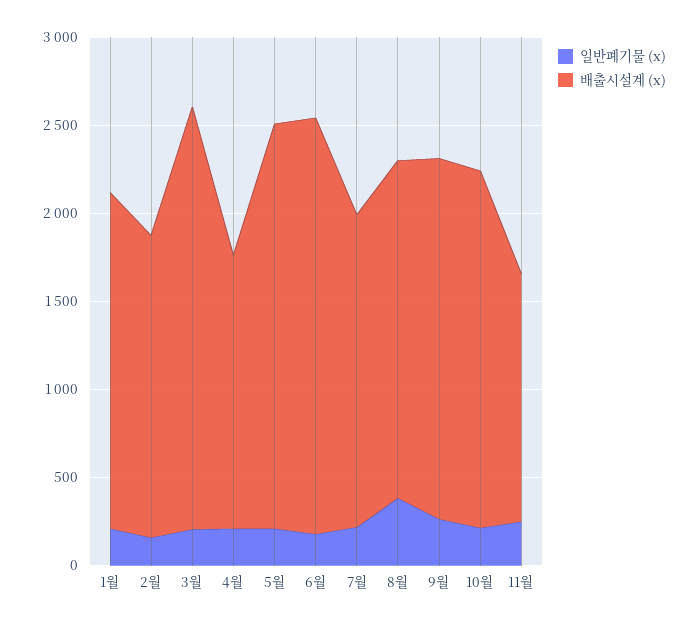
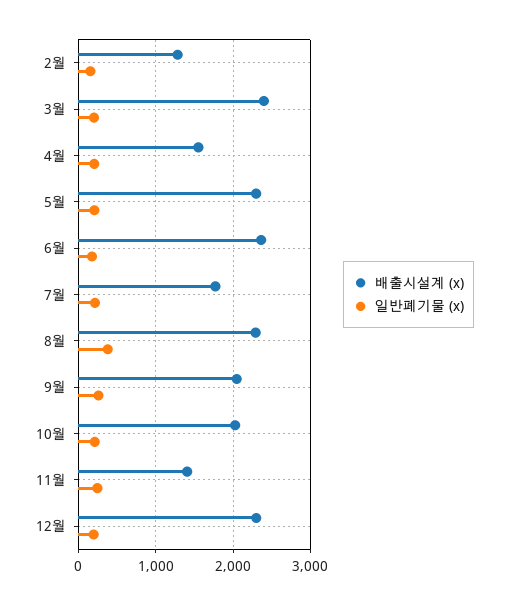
일반폐기물 (x), 1월: 200 -> none
배출시설계 (x), 1월: 1900 -> none
배출시설계 (x), 2월: 1700 -> 1300
배출시설계 (x), 8월: 1900 -> 2300
배출시설계 (x), 12월: none -> 2300
일반폐기물 (x), 12월: none -> 200

